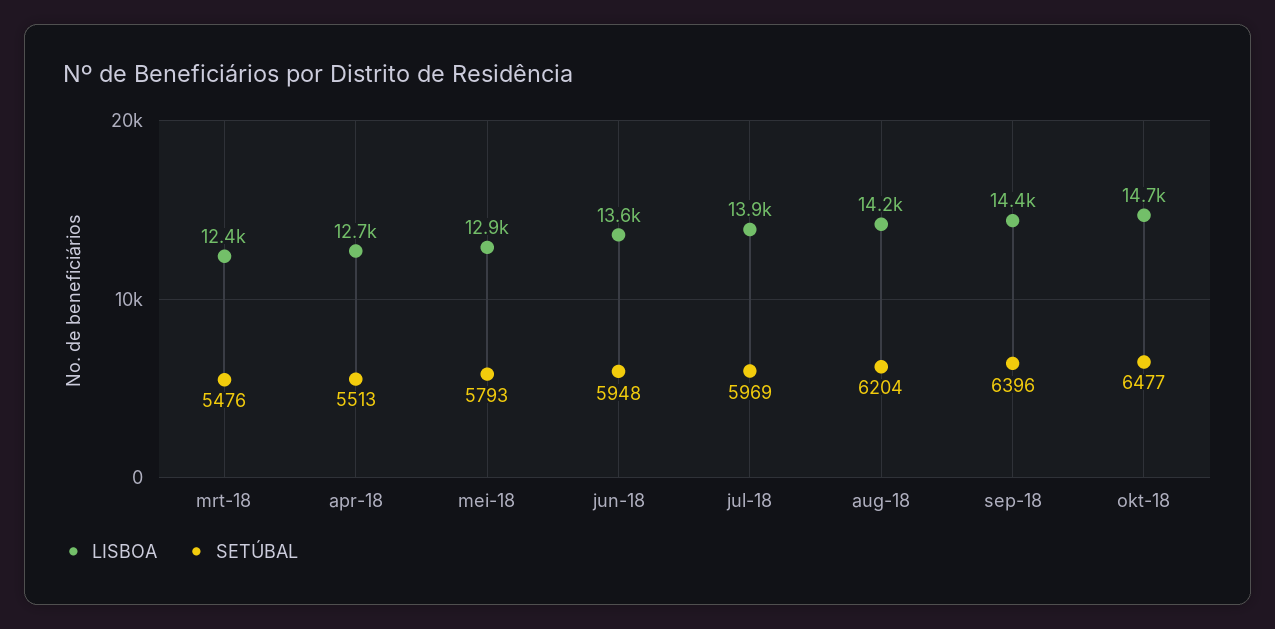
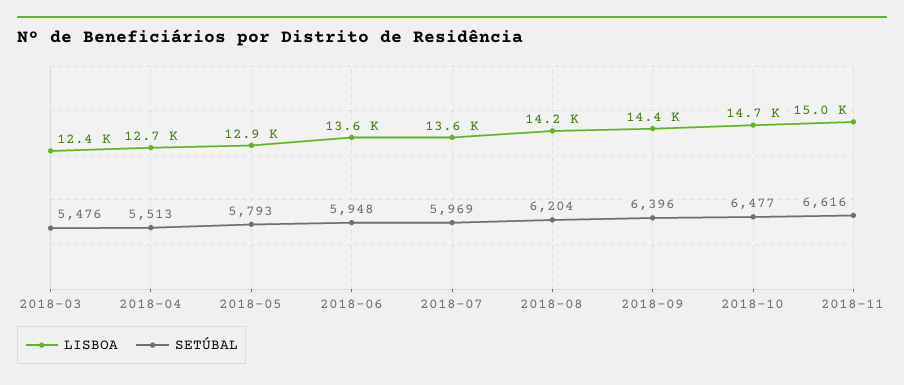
LISBOA, jul-18: 13900 -> 13600
LISBOA, 2018-11: none -> 15000
SETÚBAL, 2018-11: none -> 6616

